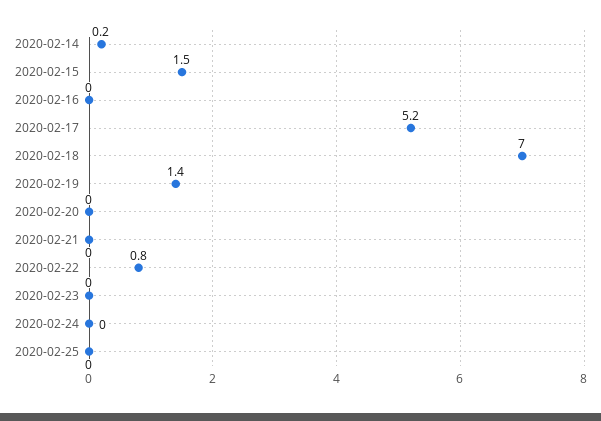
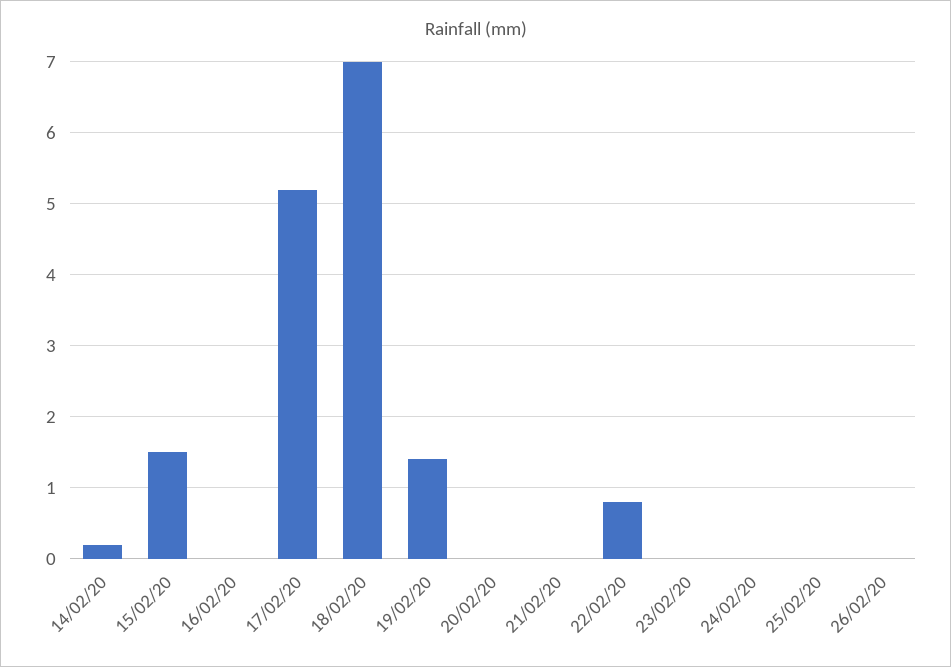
26/02/20: none -> 0

